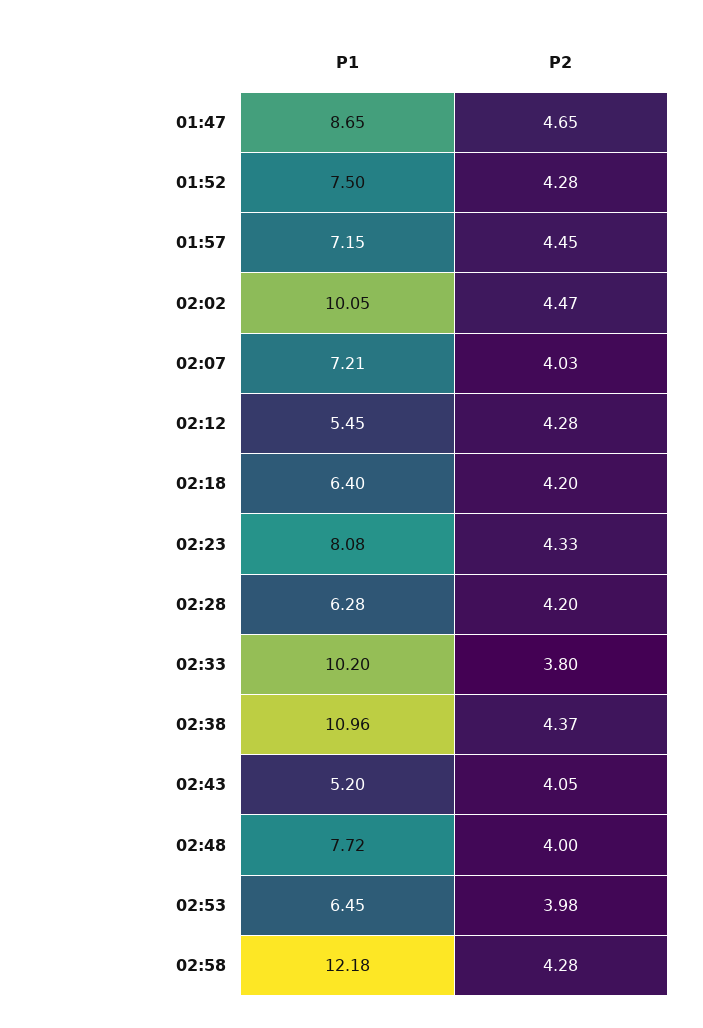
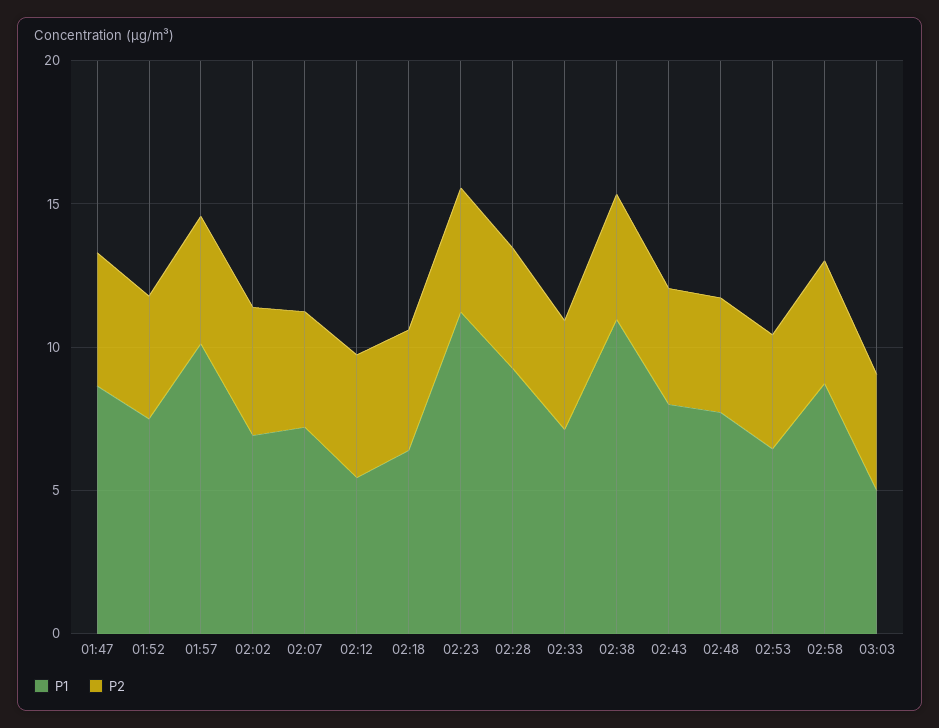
P1, 01:57: 7.15 -> 10
P1, 02:02: 10.05 -> 7
P1, 02:23: 8.08 -> 11
P1, 02:28: 6.28 -> 9
P1, 02:33: 10.2 -> 7
P1, 02:43: 5.2 -> 8
P1, 02:58: 12.18 -> 9
P1, 03:03: none -> 5
P2, 03:03: none -> 4

